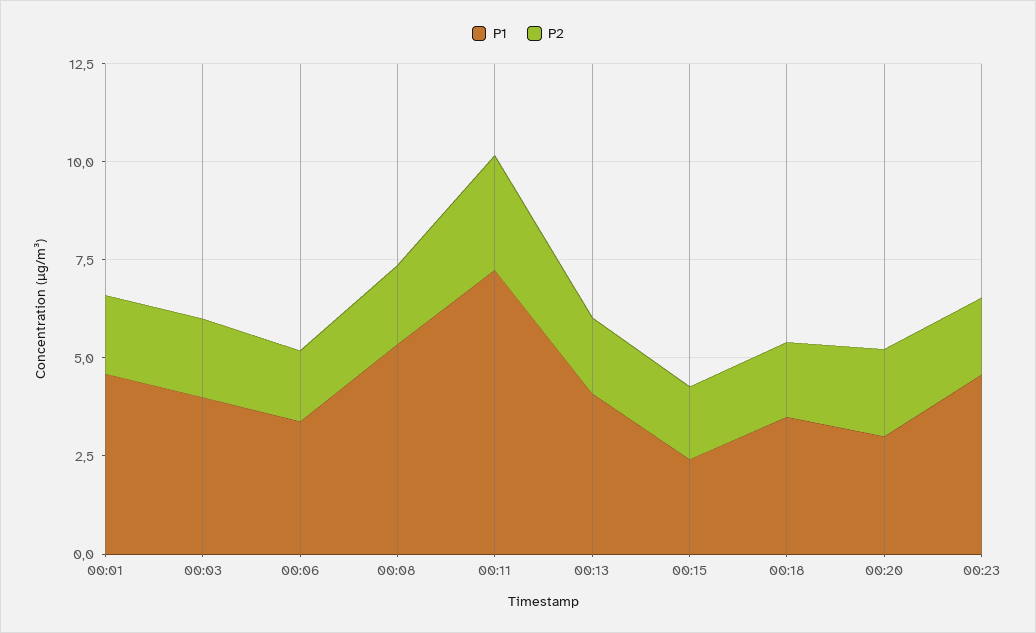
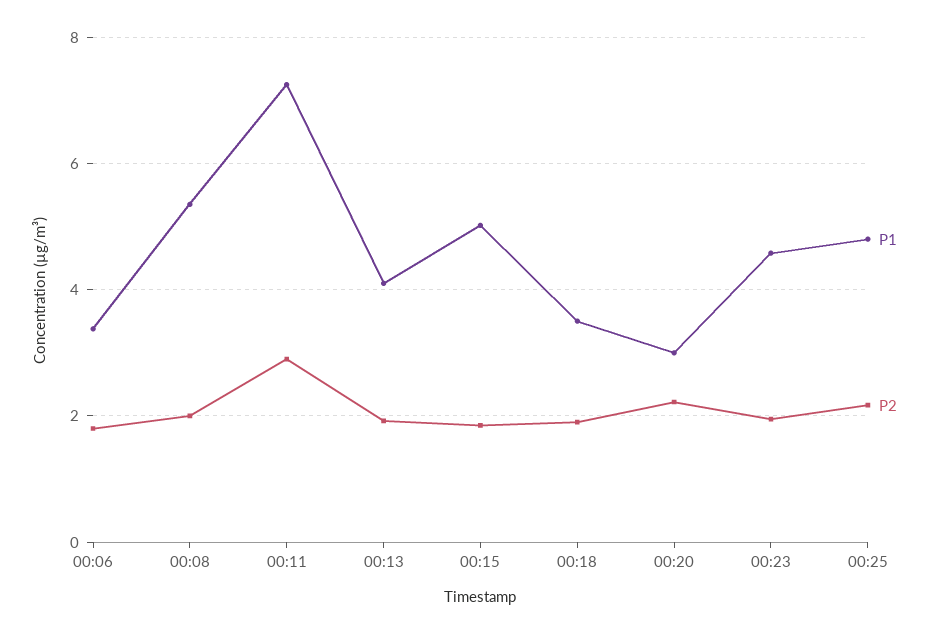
P1, 00:01: 4.5 -> none
P2, 00:01: 2 -> none
P1, 00:03: 4 -> none
P2, 00:03: 2 -> none
P1, 00:15: 2.5 -> 5
P1, 00:25: none -> 4.8
P2, 00:25: none -> 2.2

